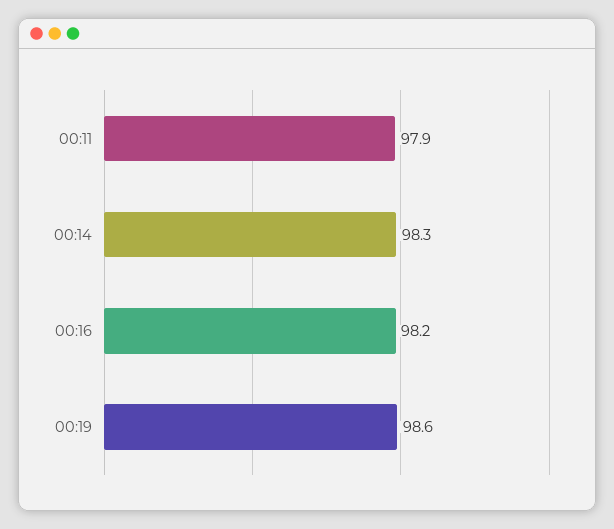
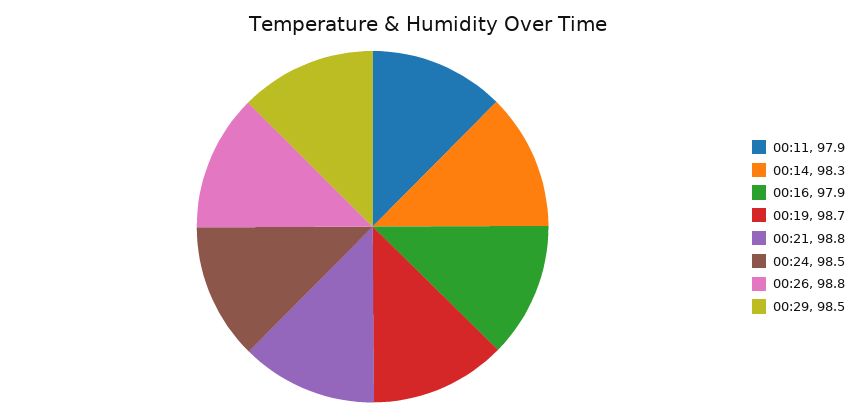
00:16: 98.2 -> 97.9
00:19: 98.6 -> 98.7
00:21: none -> 98.8
00:24: none -> 98.5
00:26: none -> 98.8
00:29: none -> 98.5

